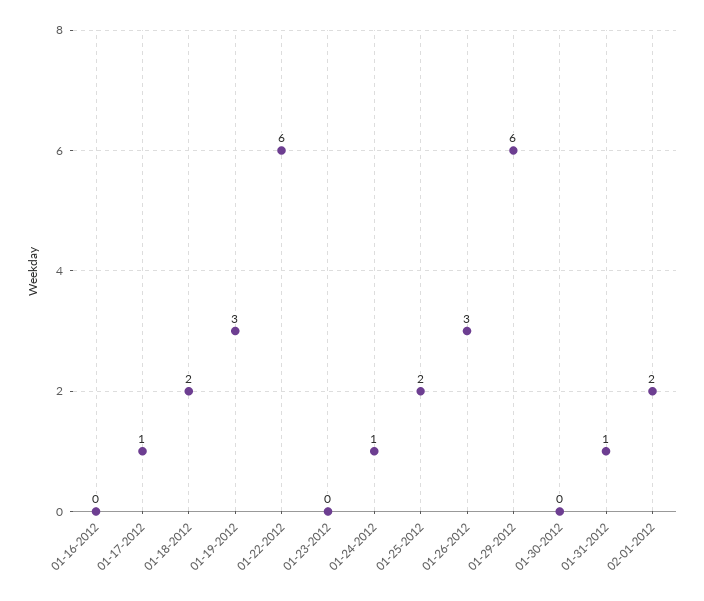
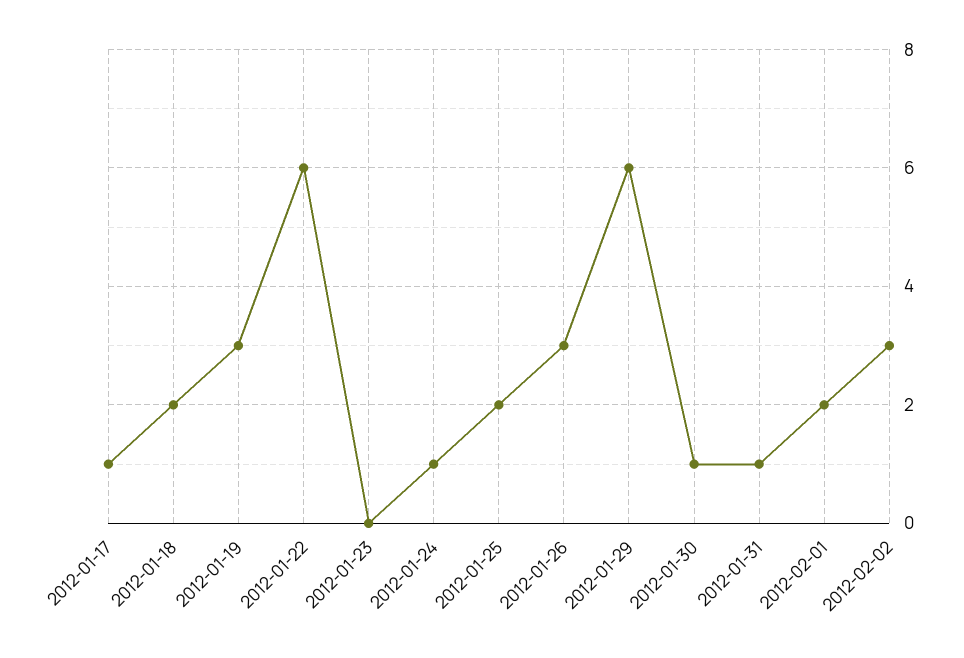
01-16-2012: 0 -> none
01-30-2012: 0 -> 1
2012-02-02: none -> 3

